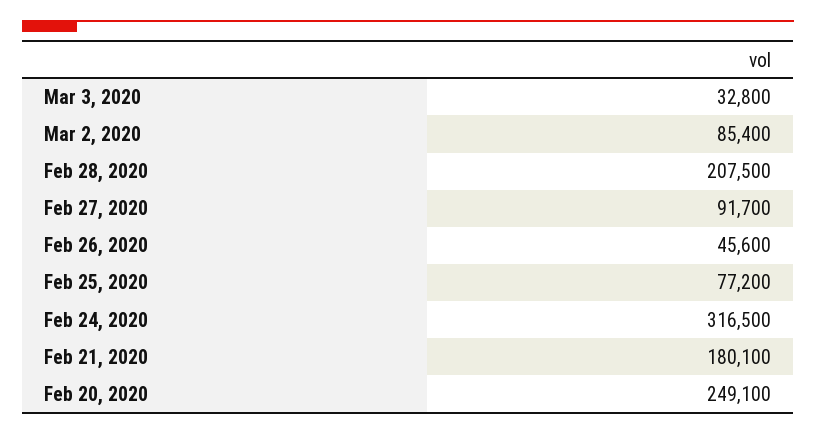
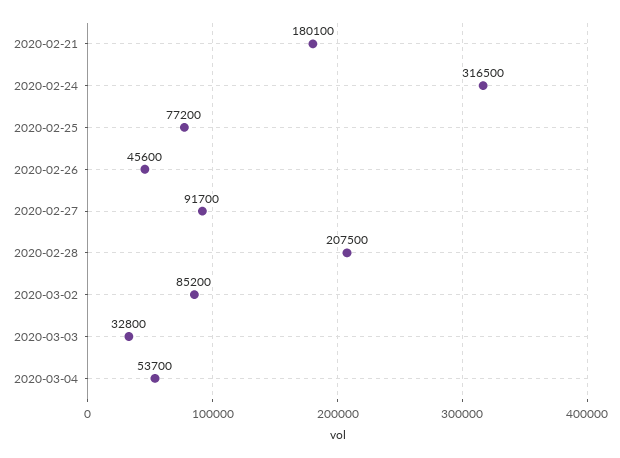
Mar 2, 2020: 85400 -> 85200
Feb 20, 2020: 249100 -> none
2020-03-04: none -> 53700

